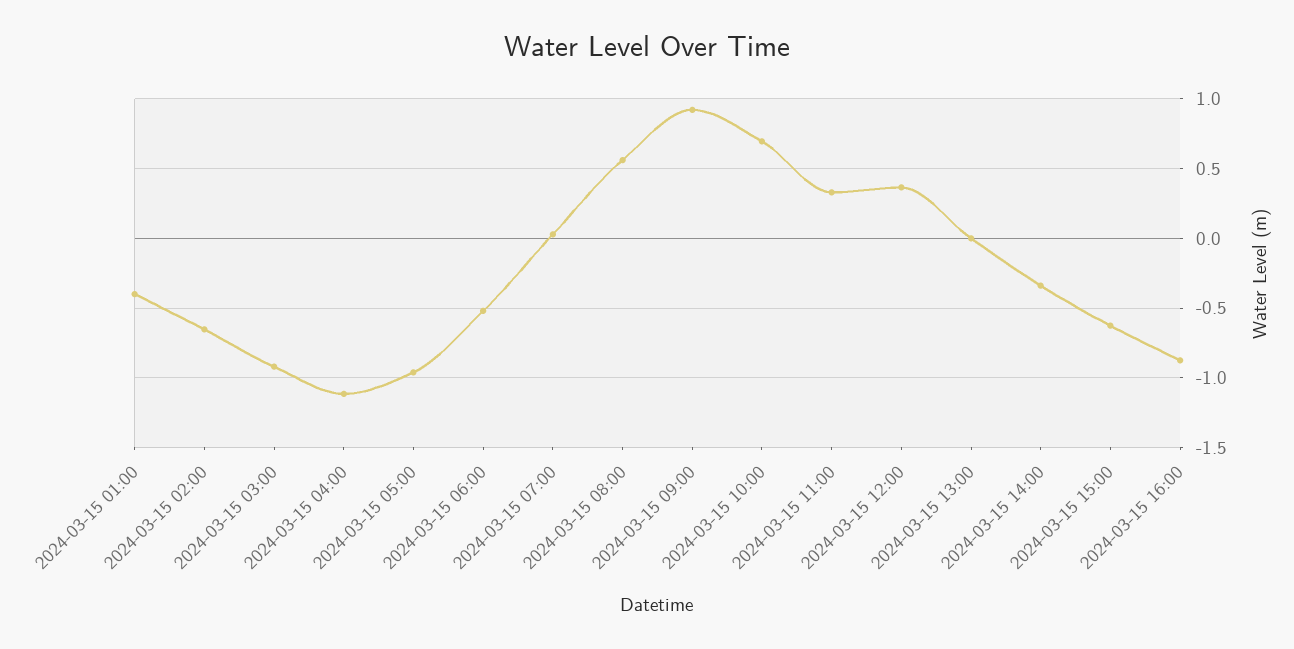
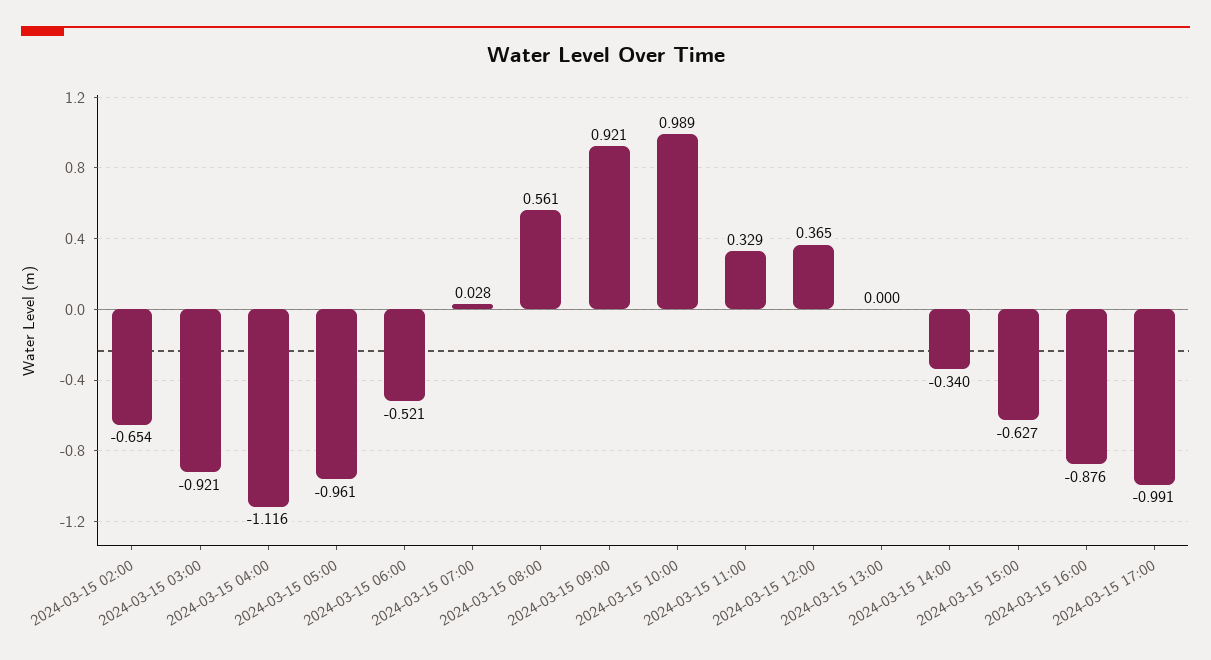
2024-03-15 01:00: -0.4 -> none
2024-03-15 10:00: 0.7 -> 0.989
2024-03-15 17:00: none -> -0.991

